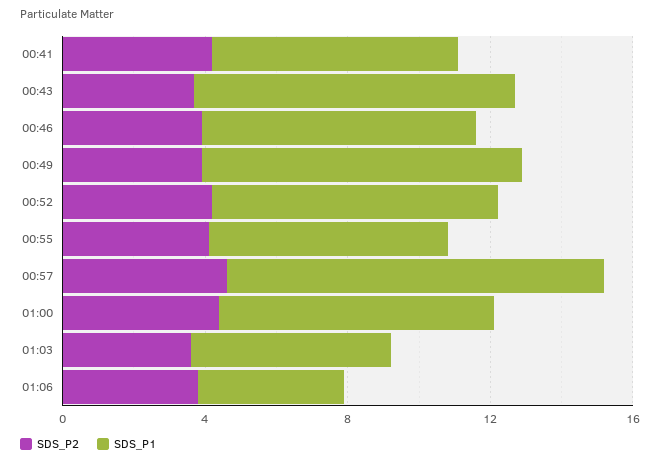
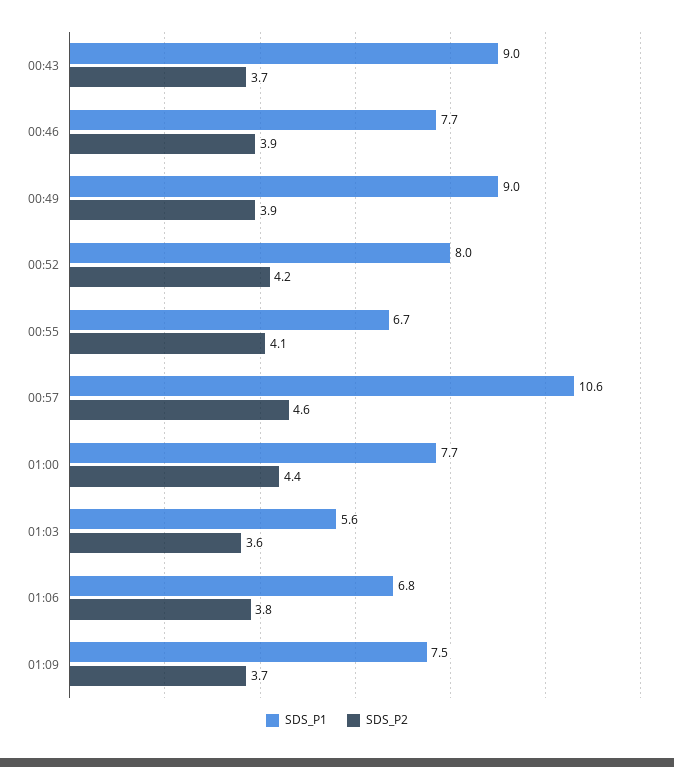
SDS_P2, 00:41: 4 -> none
SDS_P1, 00:41: 7 -> none
SDS_P1, 01:06: 4 -> 6.8
SDS_P1, 01:09: none -> 7.5
SDS_P2, 01:09: none -> 3.7

